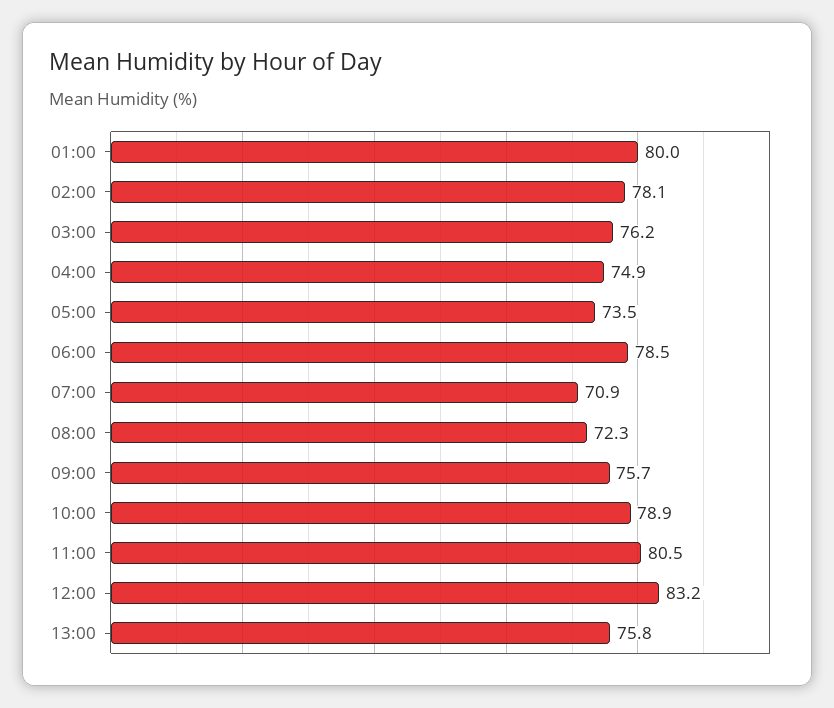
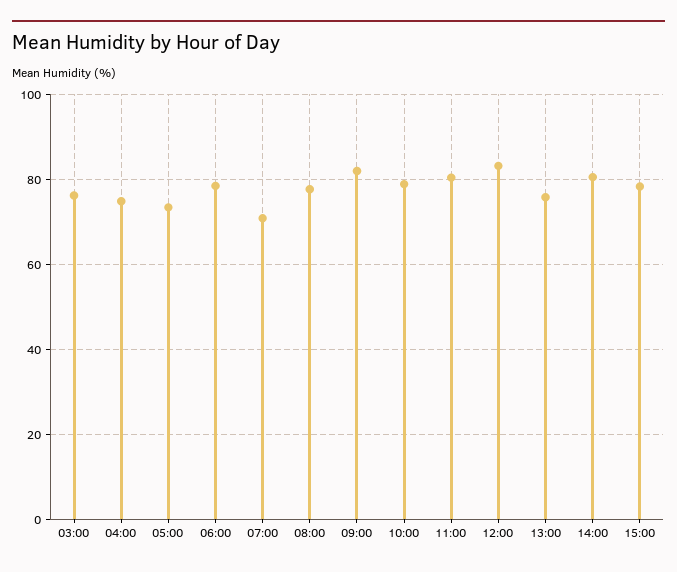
01:00: 80 -> none
02:00: 78.1 -> none
08:00: 72.3 -> 78
09:00: 75.7 -> 82
14:00: none -> 80
15:00: none -> 78

